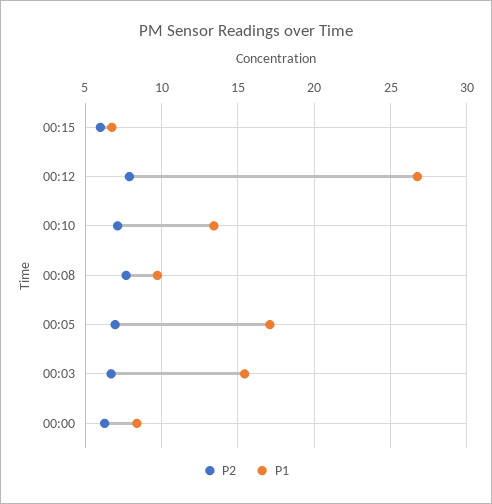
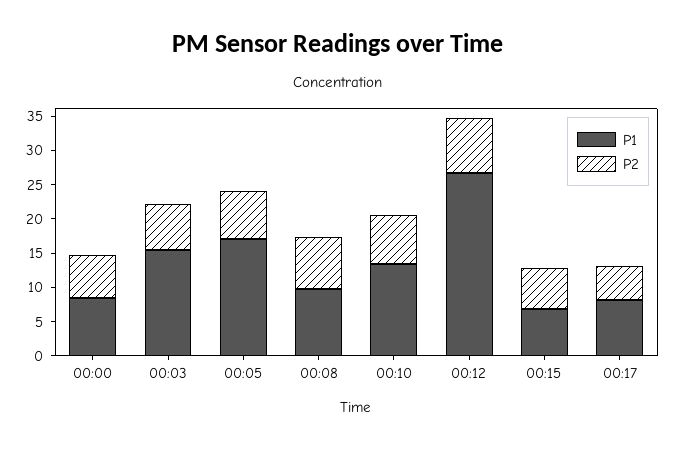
P1, 00:17: none -> 7.5
P2, 00:17: none -> 5

